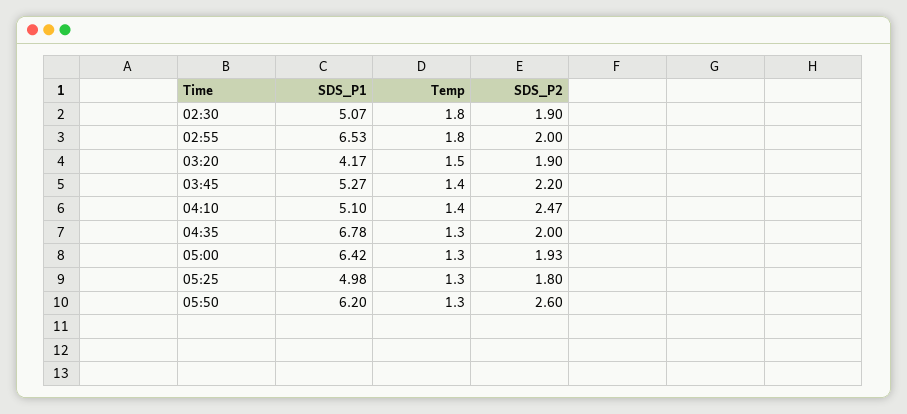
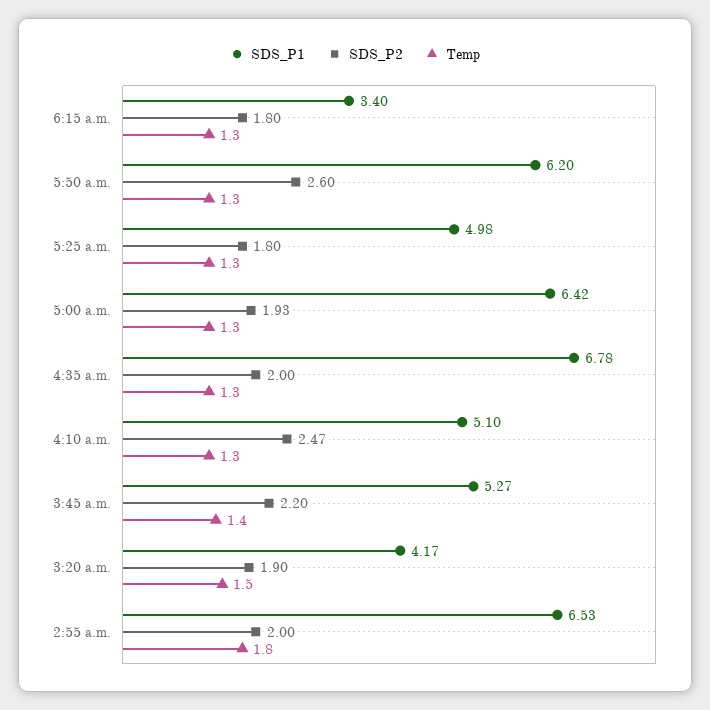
SDS_P1, 02:30: 5.07 -> none
Temp, 02:30: 1.8 -> none
SDS_P2, 02:30: 1.9 -> none
Temp, 04:10: 1.4 -> 1.3
SDS_P1, 6:15 a.m.: none -> 3.4
SDS_P2, 6:15 a.m.: none -> 1.8
Temp, 6:15 a.m.: none -> 1.3

